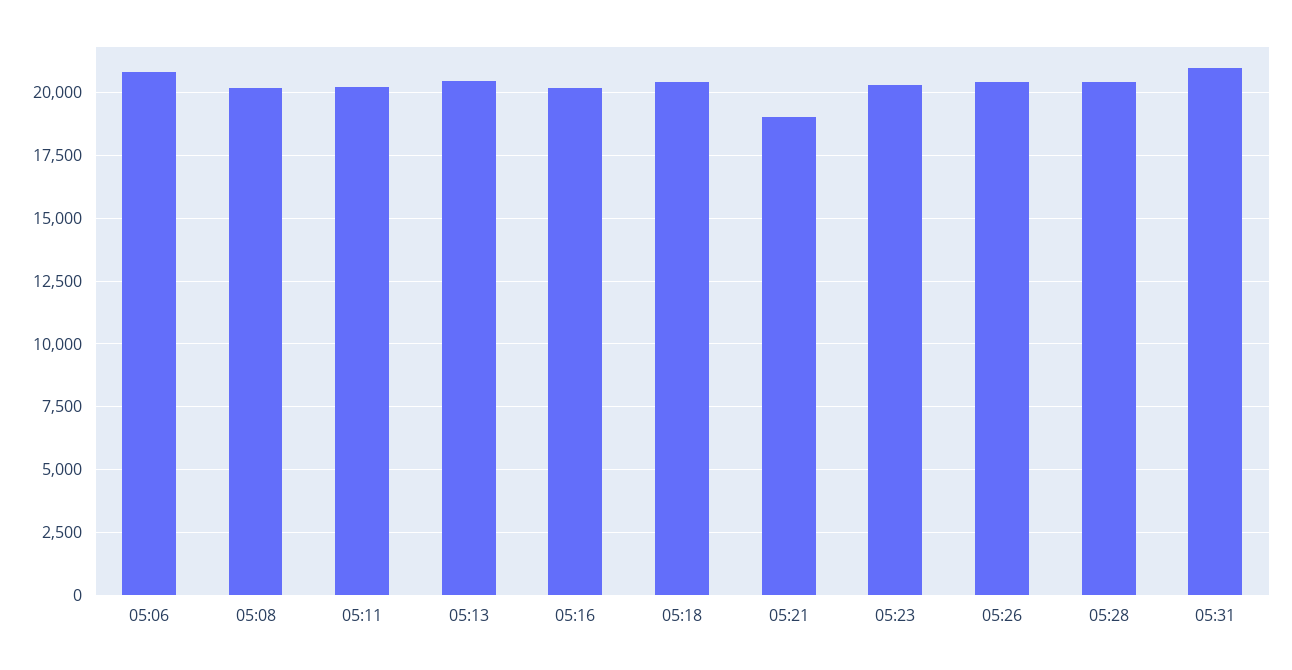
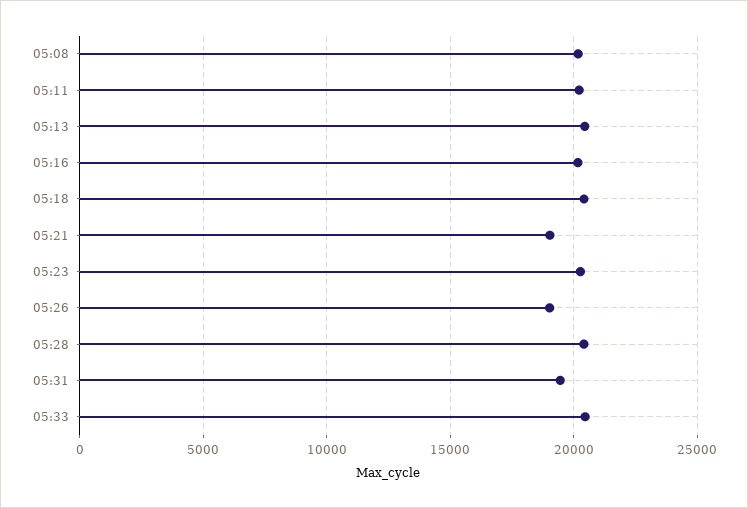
05:06: 20750 -> none
05:26: 20500 -> 19000
05:31: 21000 -> 19500
05:33: none -> 20500

